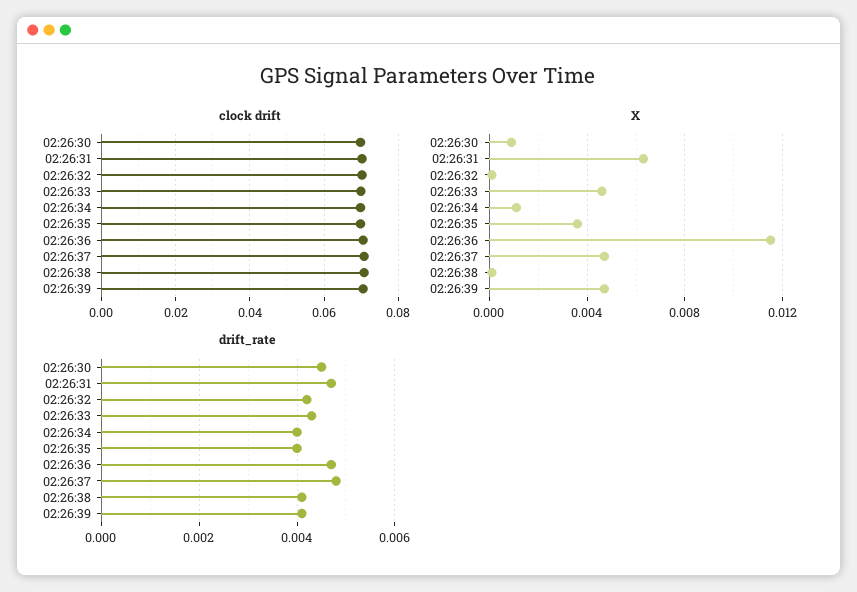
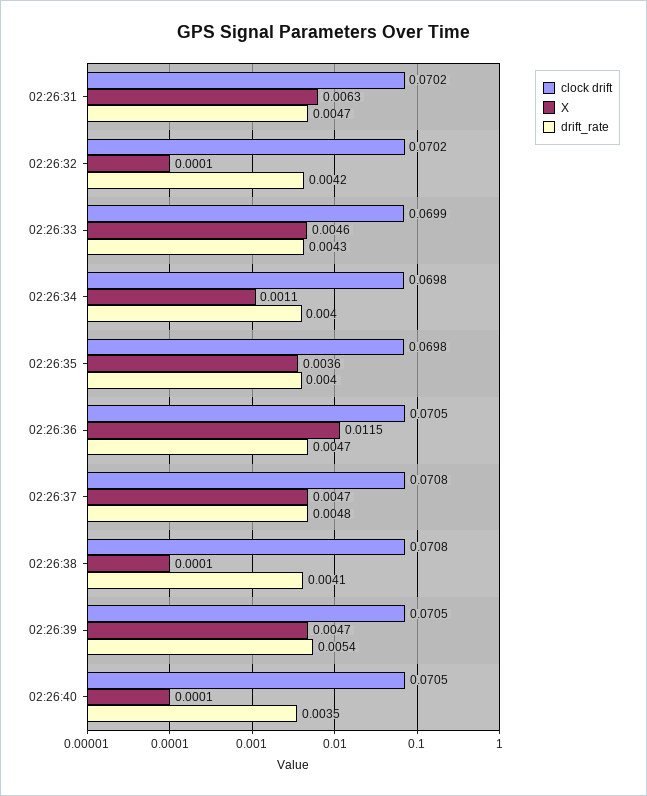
clock drift, 02:26:30: 0.07 -> none
X, 02:26:30: 0.001 -> none
drift_rate, 02:26:30: 0.0045 -> none
drift_rate, 02:26:39: 0.004 -> 0.0054
clock drift, 02:26:40: none -> 0.0705
X, 02:26:40: none -> 0.0001
drift_rate, 02:26:40: none -> 0.0035

